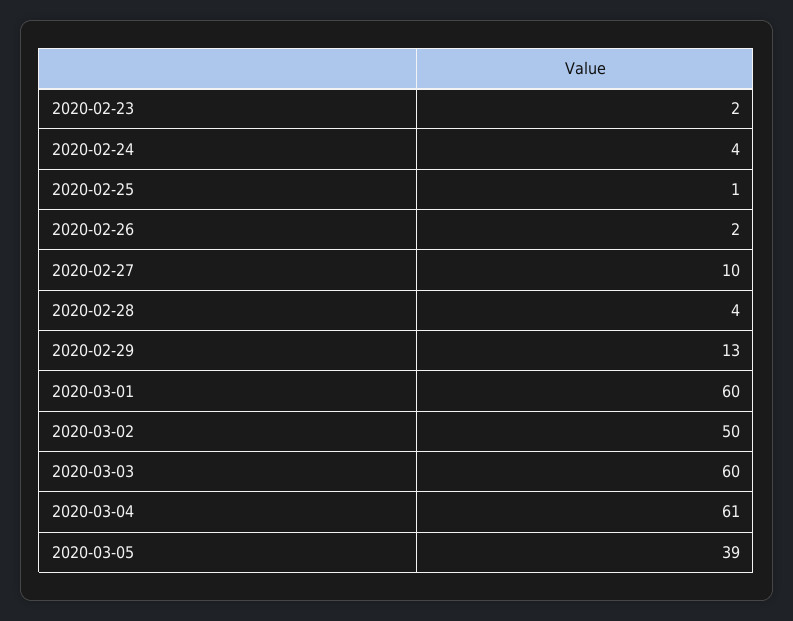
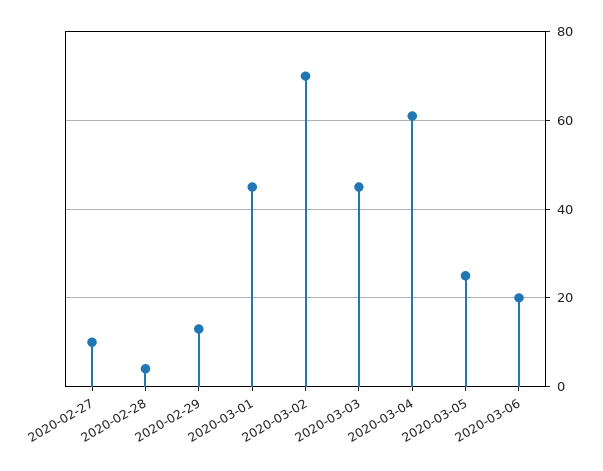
2020-02-23: 2 -> none
2020-02-24: 4 -> none
2020-02-25: 1 -> none
2020-02-26: 2 -> none
2020-03-01: 60 -> 45
2020-03-02: 50 -> 70
2020-03-03: 60 -> 45
2020-03-05: 39 -> 25
2020-03-06: none -> 20

